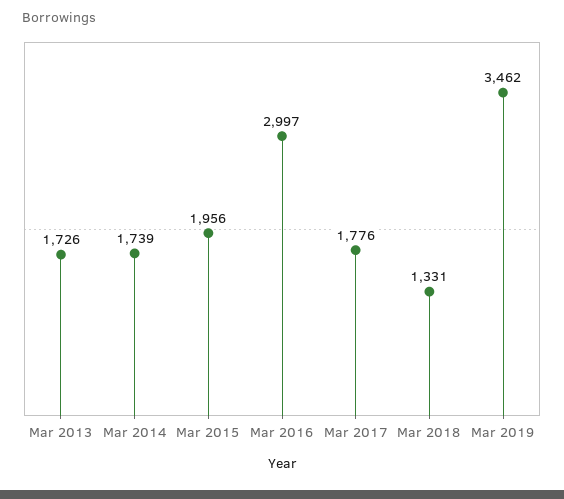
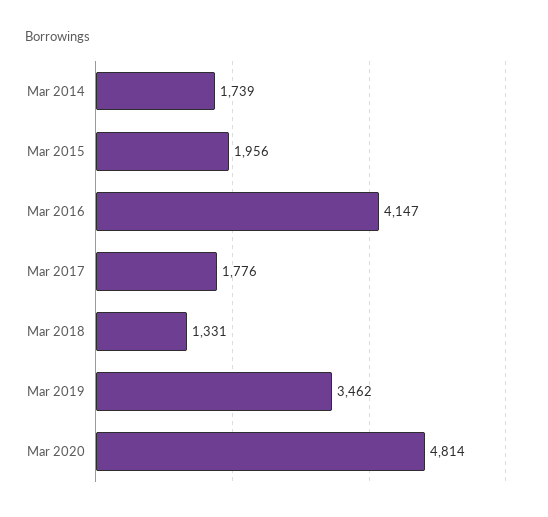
Mar 2013: 1726 -> none
Mar 2016: 2997 -> 4147
Mar 2020: none -> 4814

